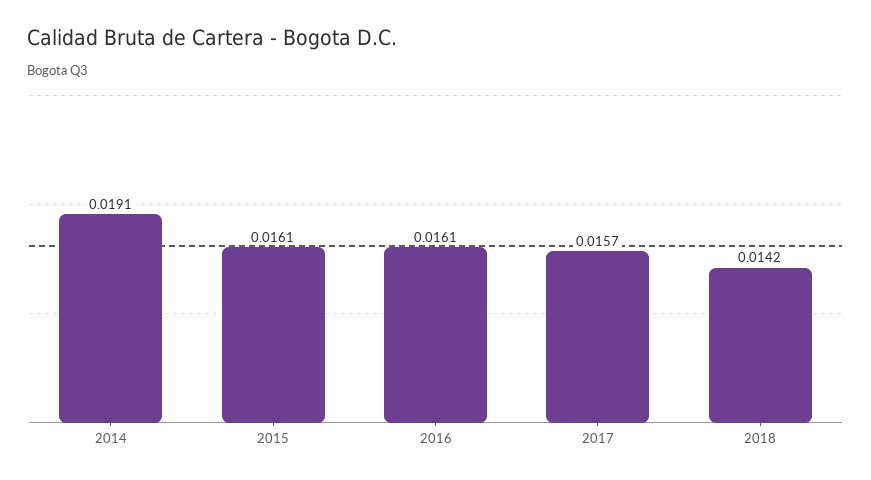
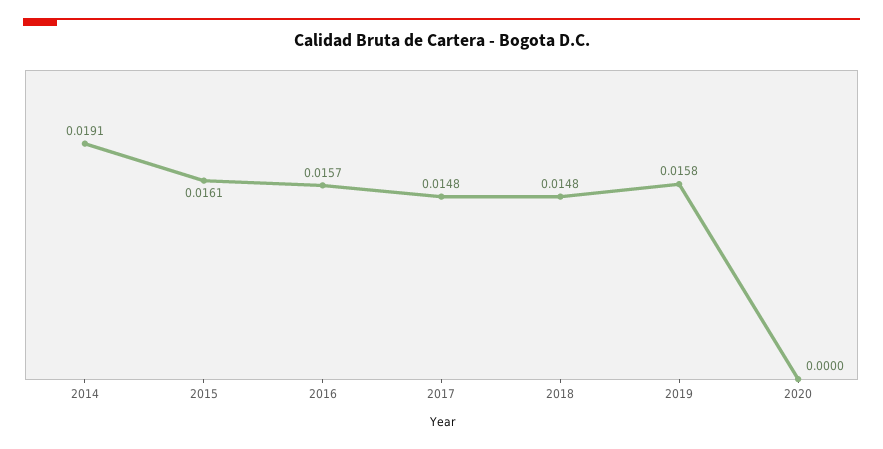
2016: 0.0161 -> 0.0157
2017: 0.0157 -> 0.0148
2018: 0.0142 -> 0.0148
2019: none -> 0.0158
2020: none -> 0

